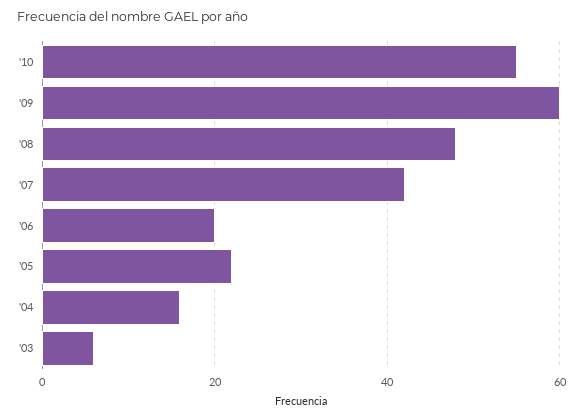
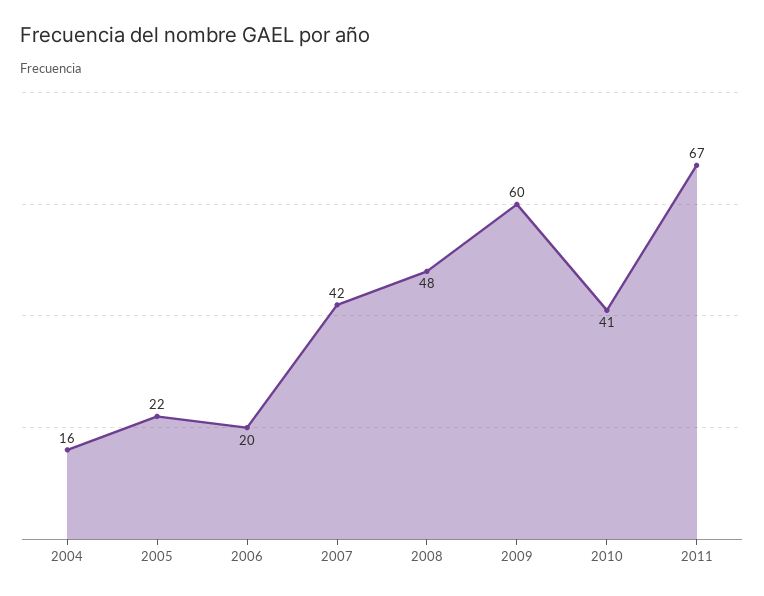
'10: 55 -> 41
'03: 5 -> none
2011: none -> 67

